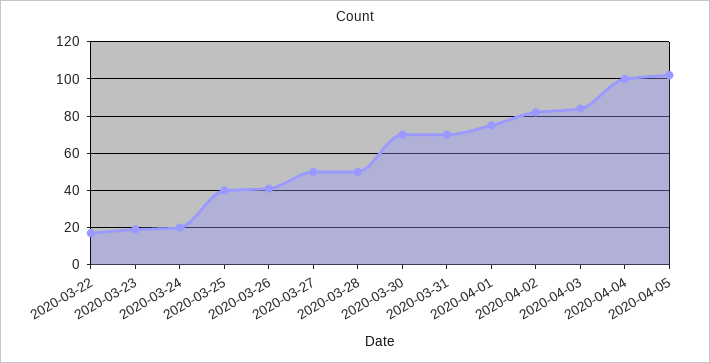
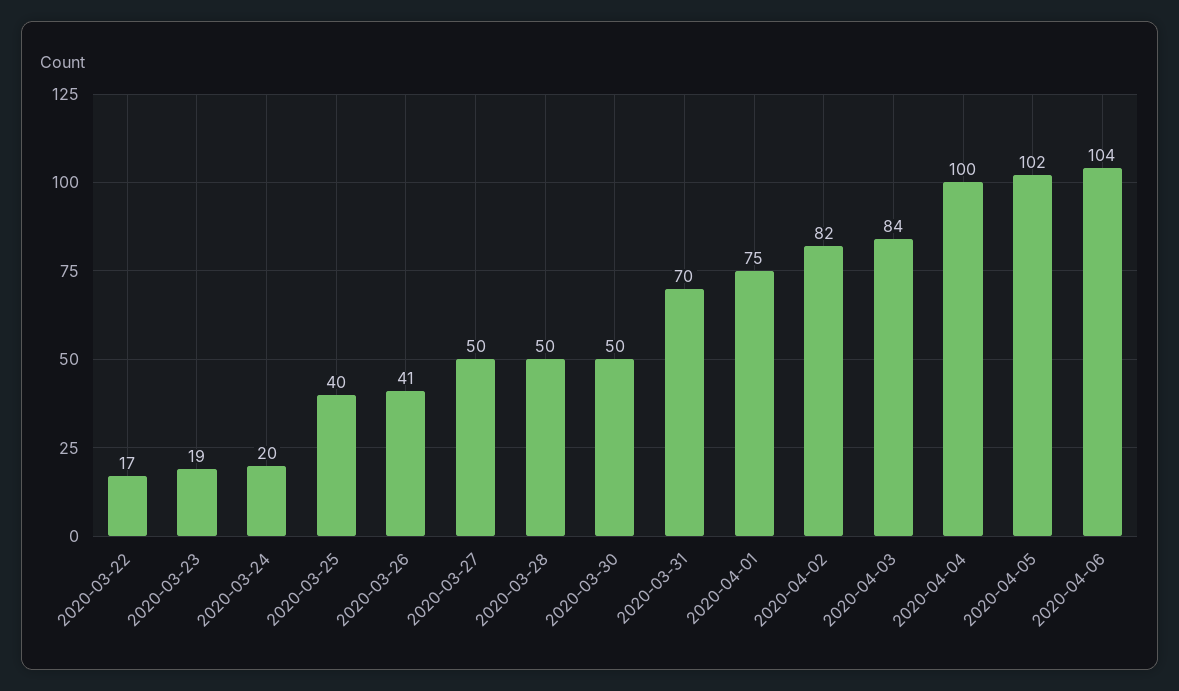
2020-03-30: 70 -> 50
2020-04-06: none -> 104

